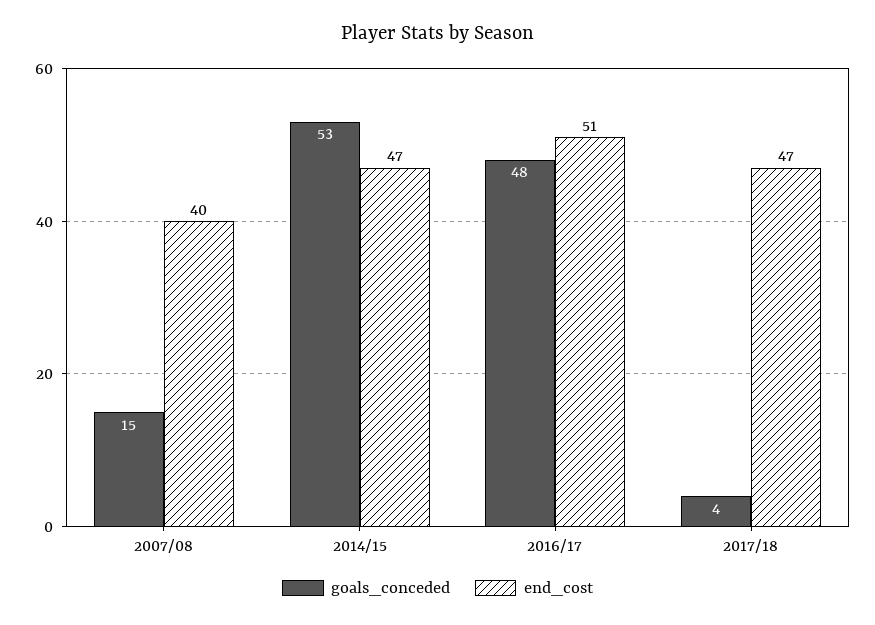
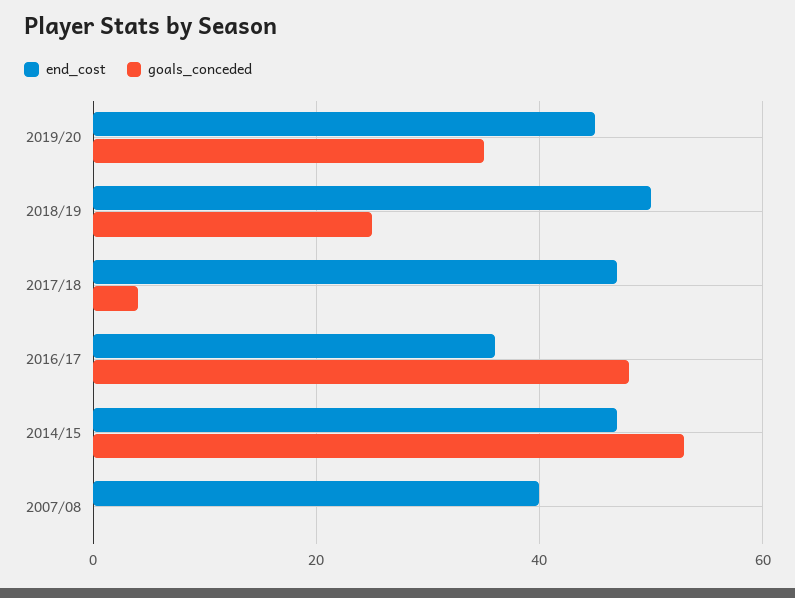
goals_conceded, 2007/08: 15 -> 0
end_cost, 2016/17: 51 -> 35
end_cost, 2019/20: none -> 45
goals_conceded, 2019/20: none -> 35
end_cost, 2018/19: none -> 50
goals_conceded, 2018/19: none -> 25

